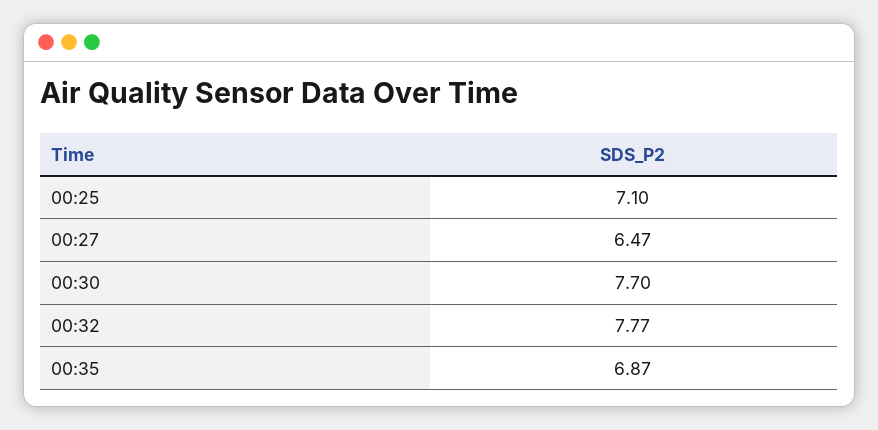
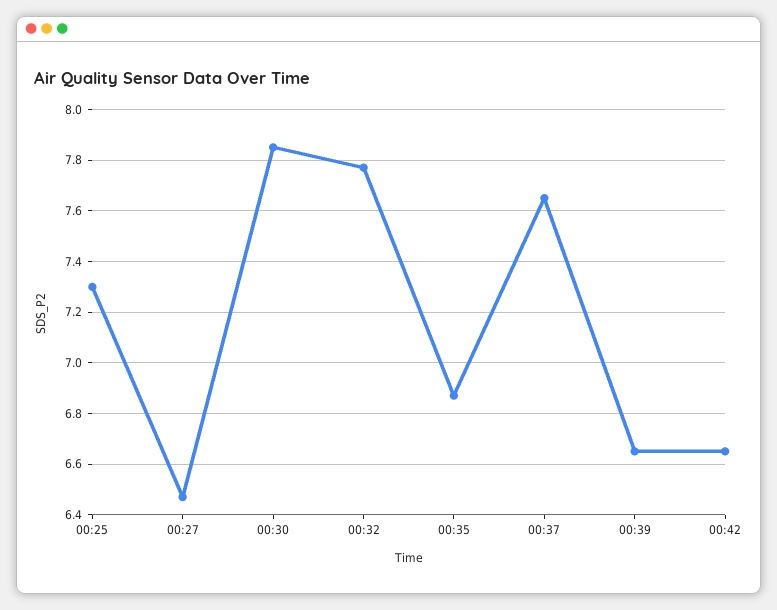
00:25: 7.1 -> 7.3
00:30: 7.7 -> 7.85
00:37: none -> 7.65
00:39: none -> 6.65
00:42: none -> 6.65

